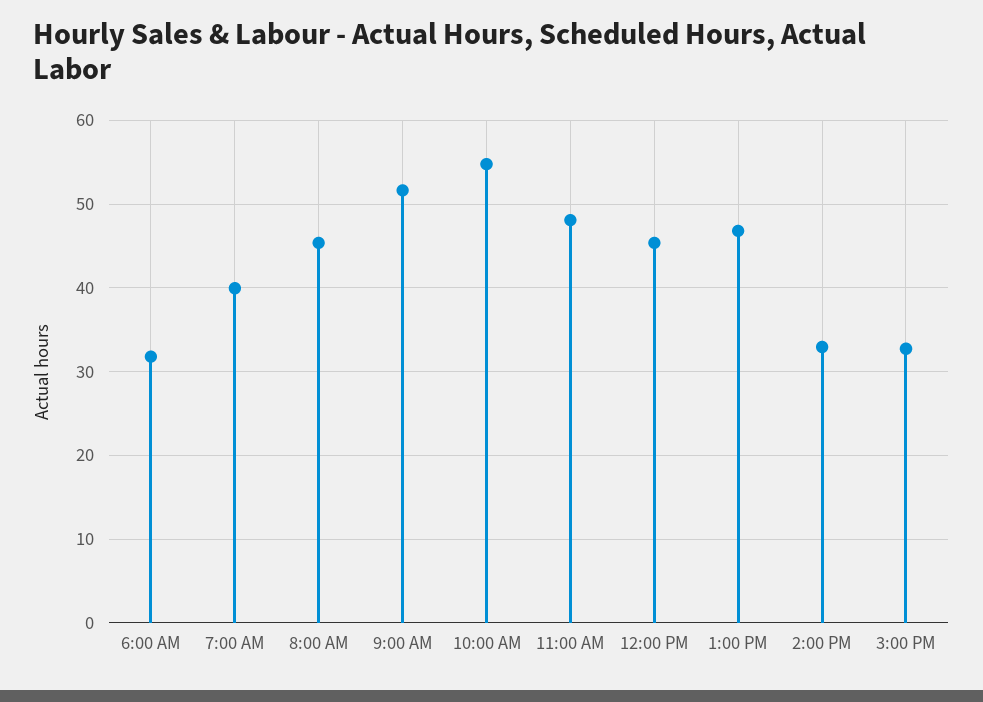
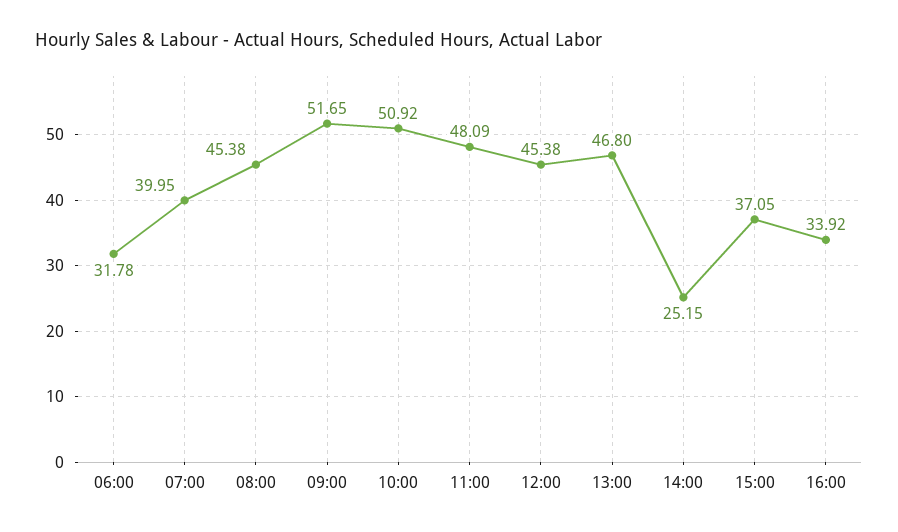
10:00 AM: 55 -> 50.92
2:00 PM: 33 -> 25.15
3:00 PM: 33 -> 37.05
16:00: none -> 33.92

